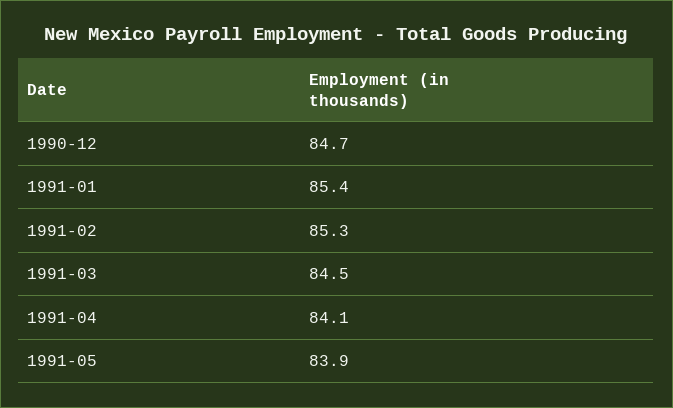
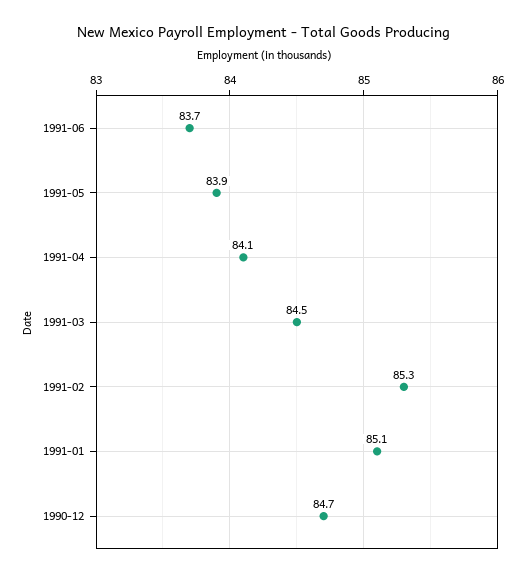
1991-01: 85.4 -> 85.1
1991-06: none -> 83.7

